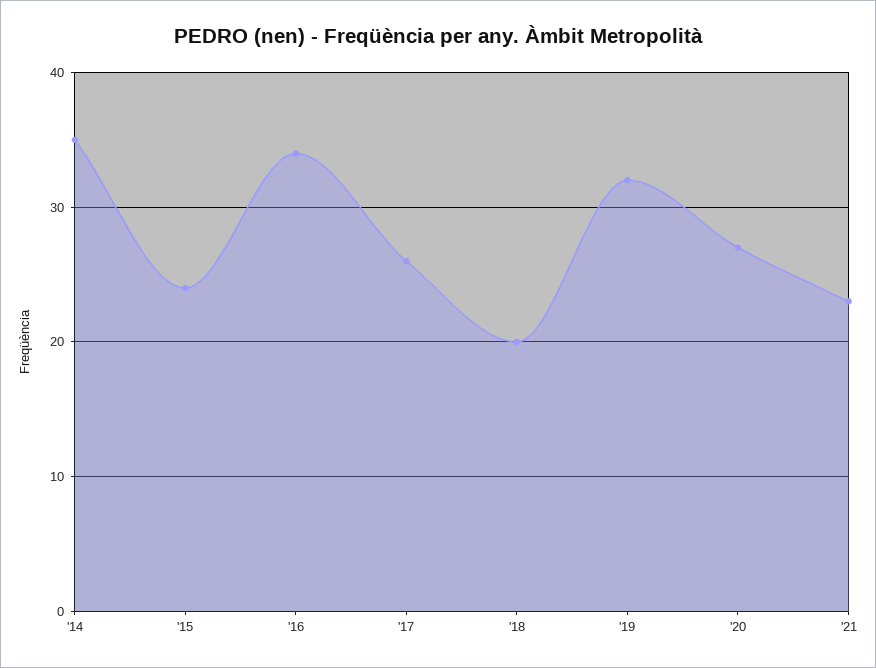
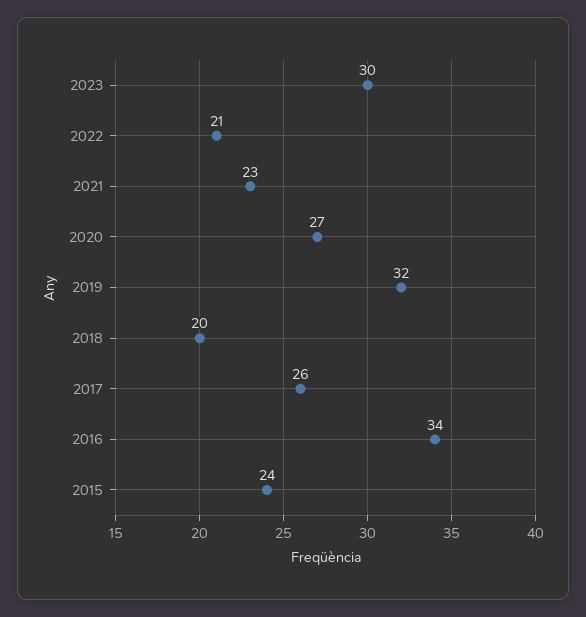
'14: 35 -> none
2023: none -> 30
2022: none -> 21

